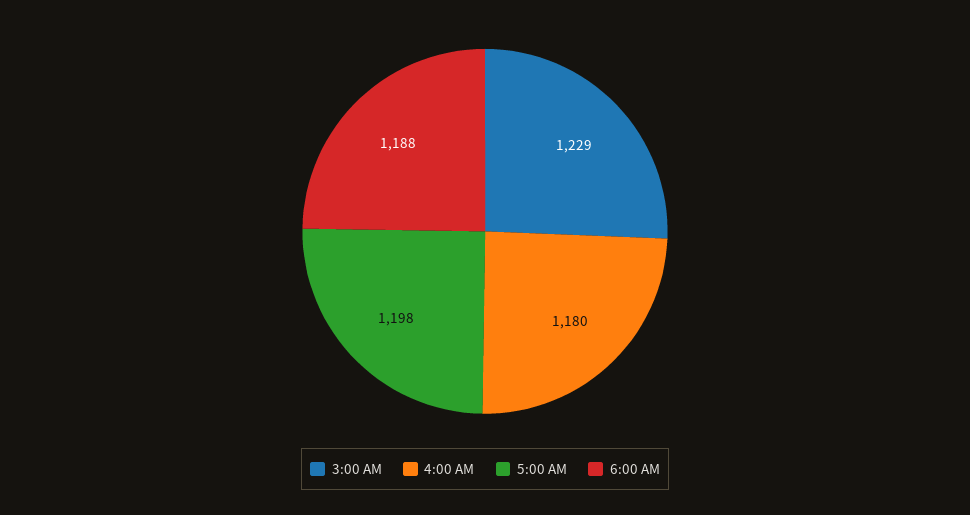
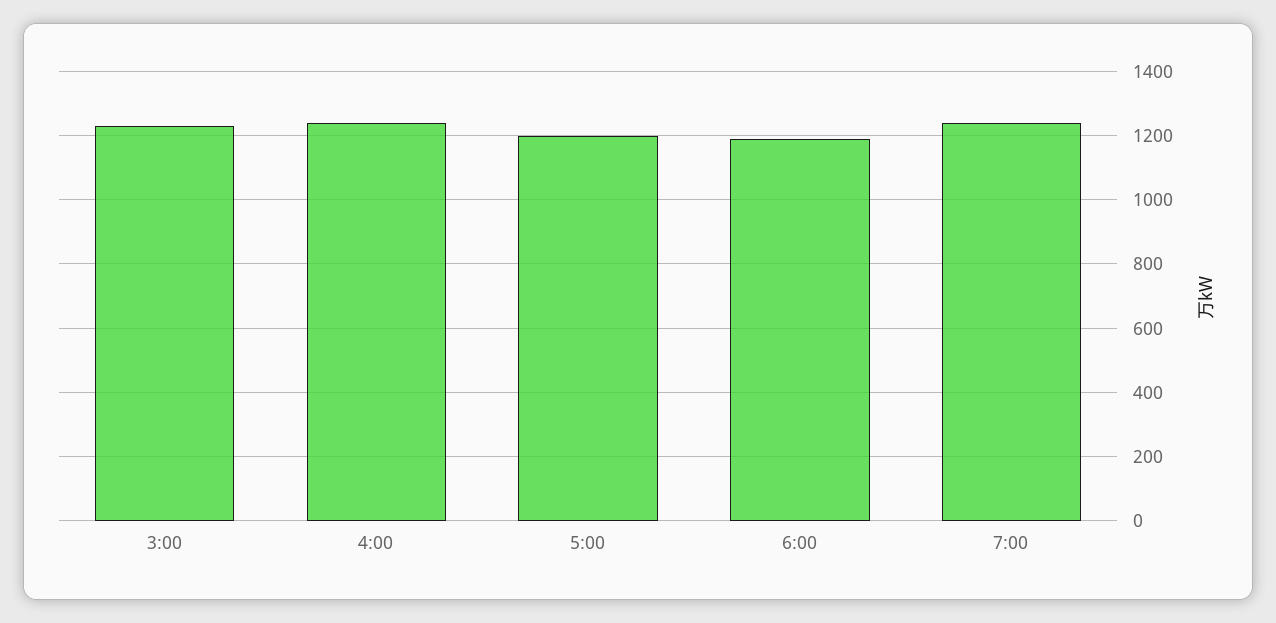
4:00 AM: 1180 -> 1240
7:00: none -> 1240

